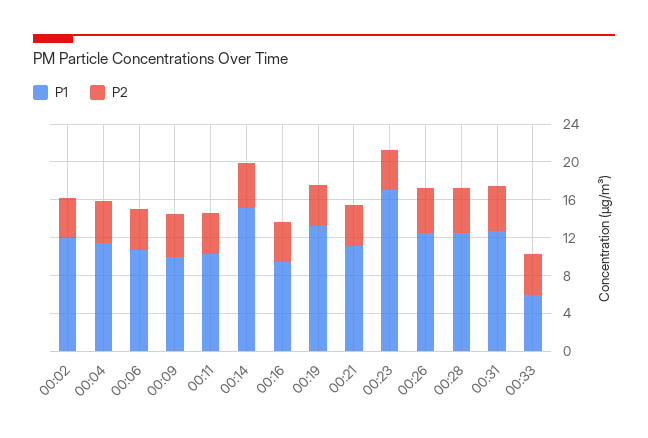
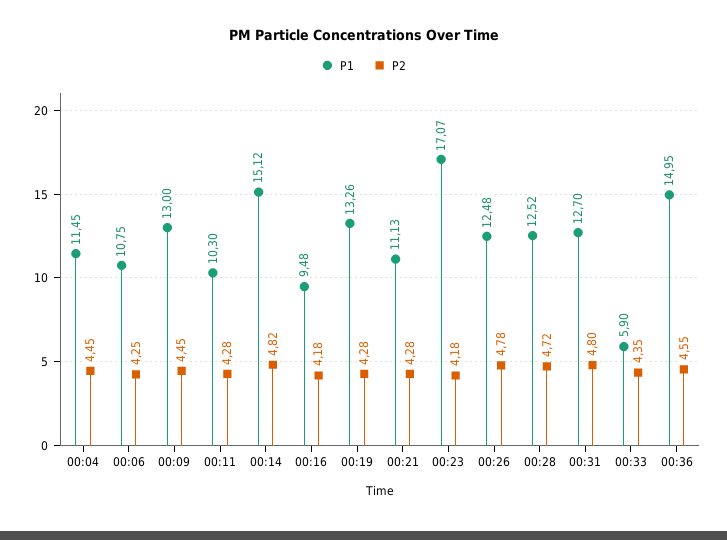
P1, 00:02: 12 -> none
P2, 00:02: 4 -> none
P1, 00:09: 10 -> 13
P1, 00:36: none -> 14.95
P2, 00:36: none -> 4.55

